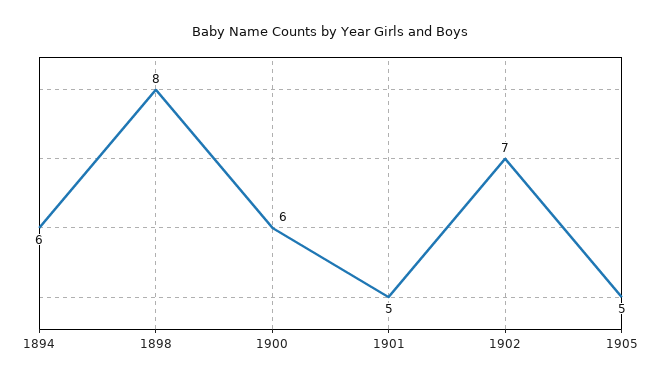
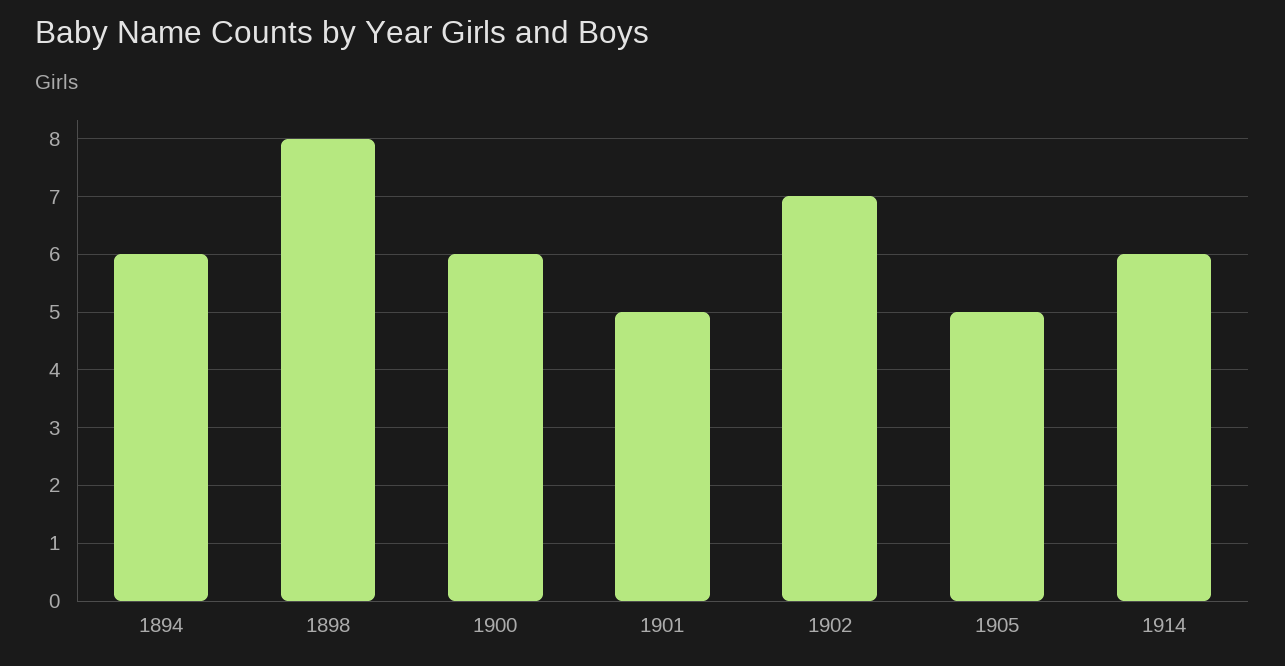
1914: none -> 6

